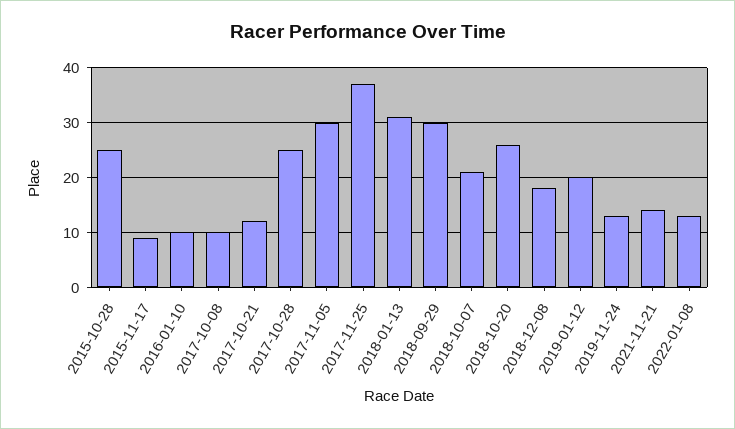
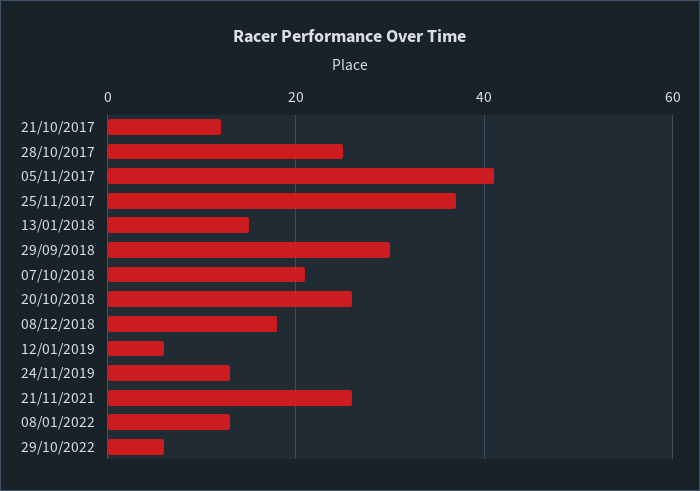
2015-10-28: 25 -> none
2015-11-17: 10 -> none
2016-01-10: 10 -> none
2017-10-08: 10 -> none
2017-11-05: 30 -> 40
2018-01-13: 30 -> 15
2019-01-12: 20 -> 5
2021-11-21: 15 -> 25
29/10/2022: none -> 5

